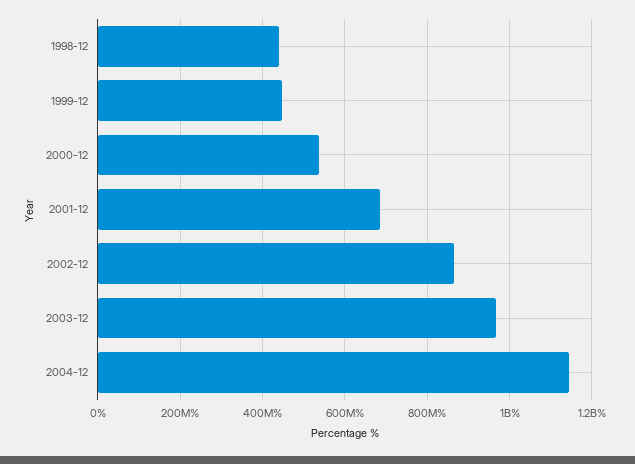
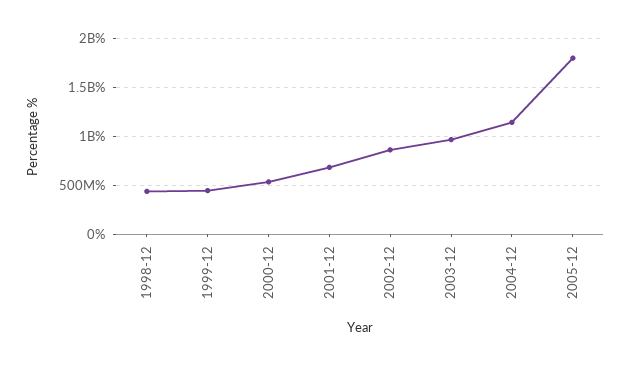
2005-12: none -> 1800000000

